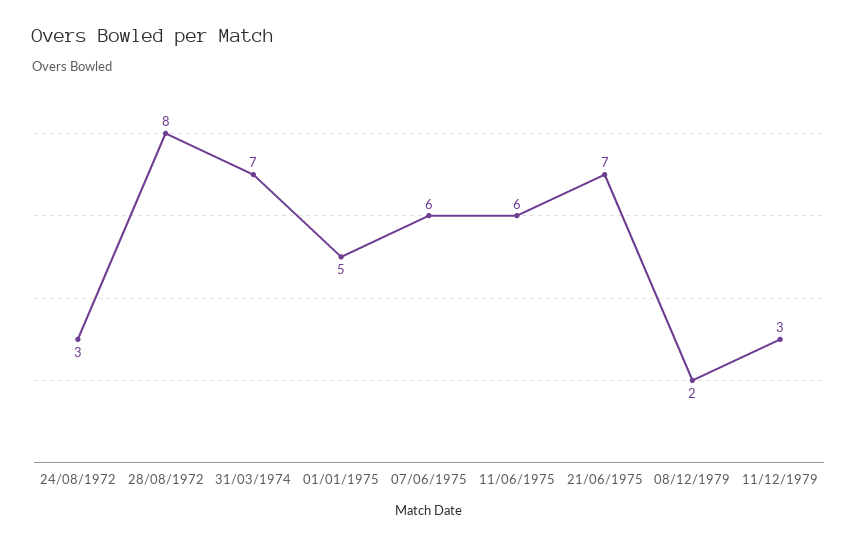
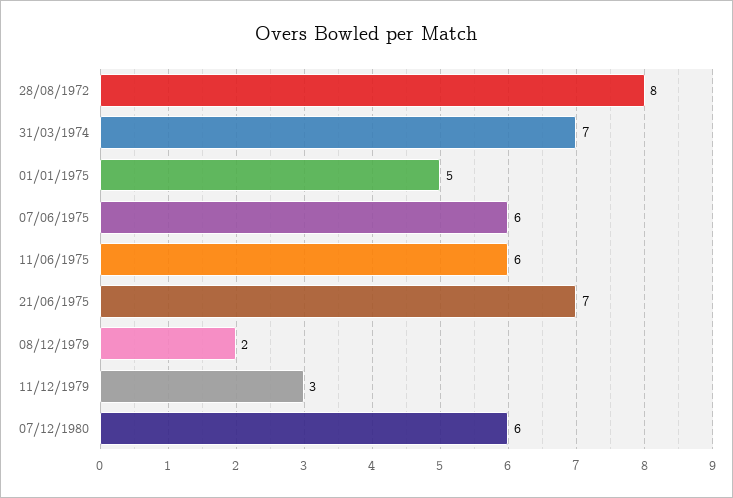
24/08/1972: 3 -> none
07/12/1980: none -> 6

